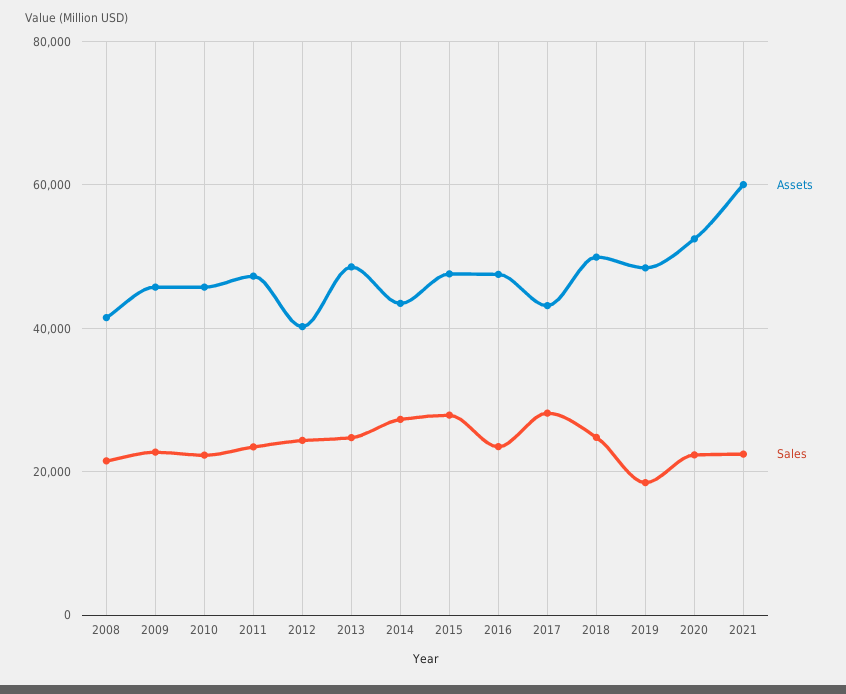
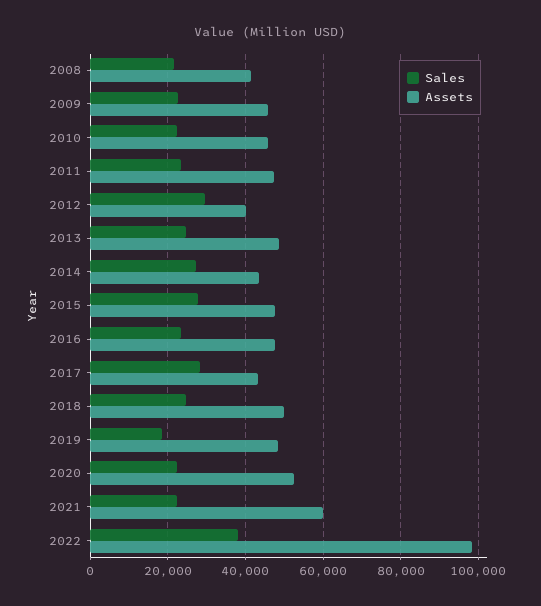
Sales, 2012: 24000 -> 30000
Sales, 2022: none -> 38000
Assets, 2022: none -> 98000

